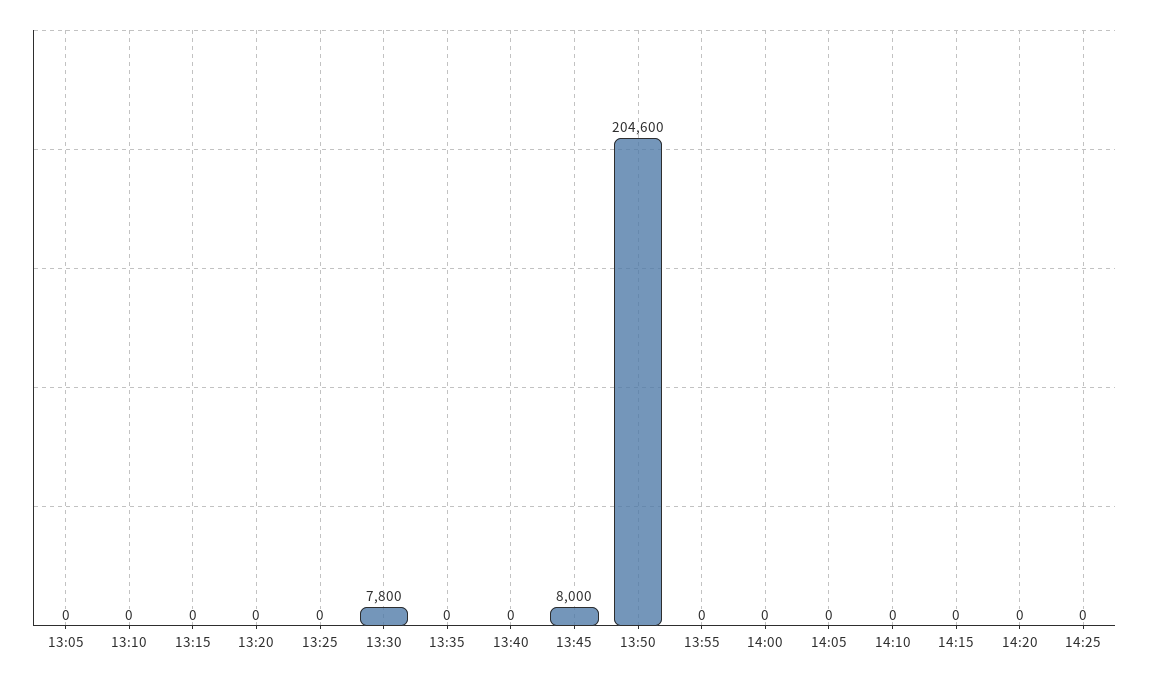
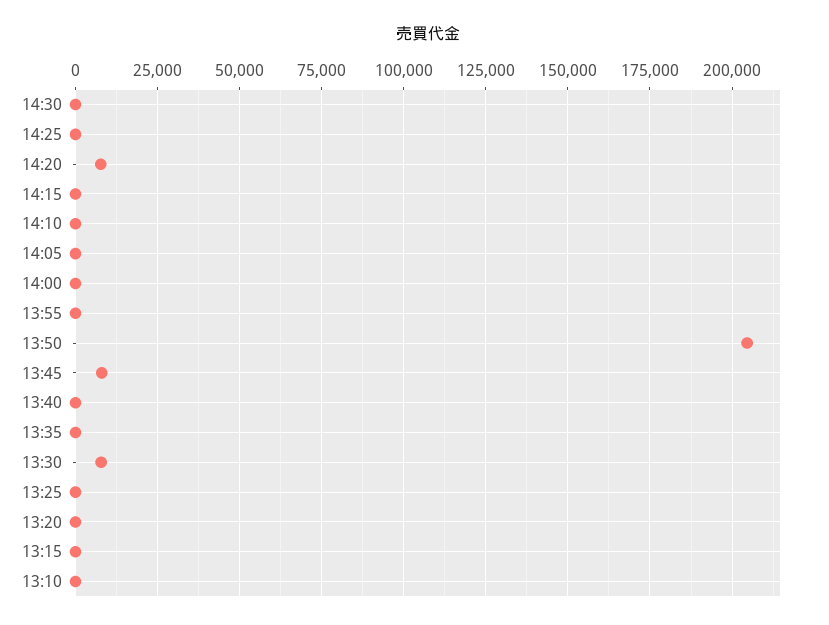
13:05: 0 -> none
14:20: 0 -> 7500
14:30: none -> 0

